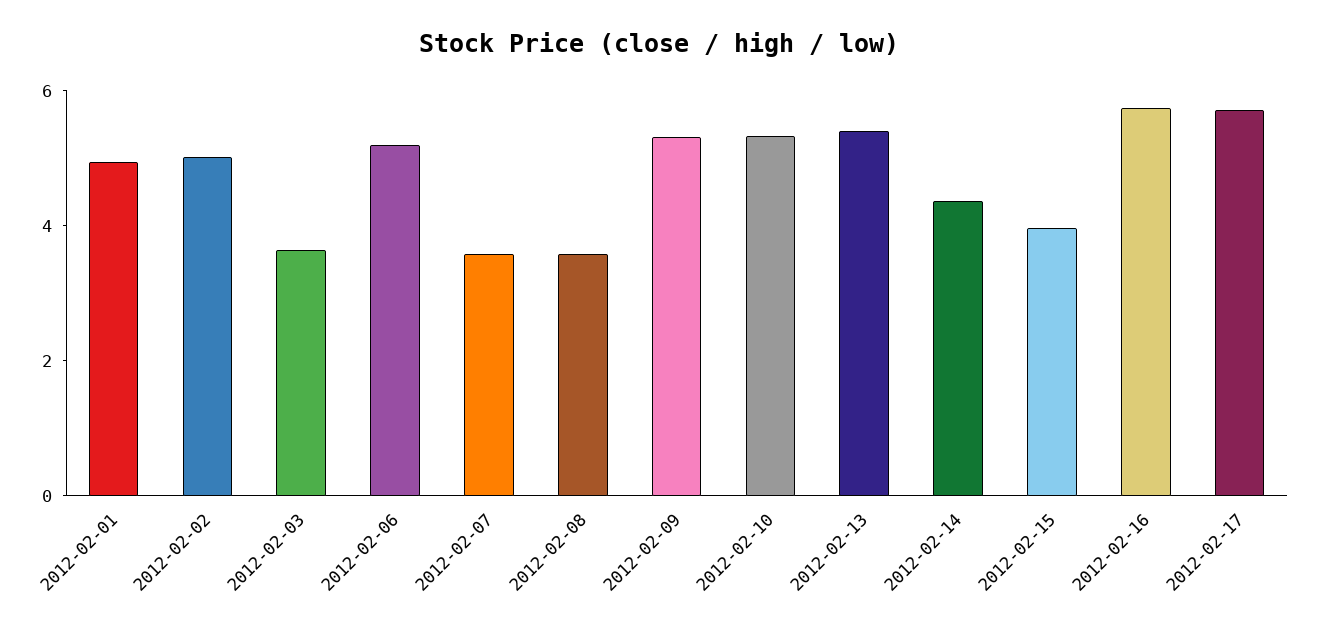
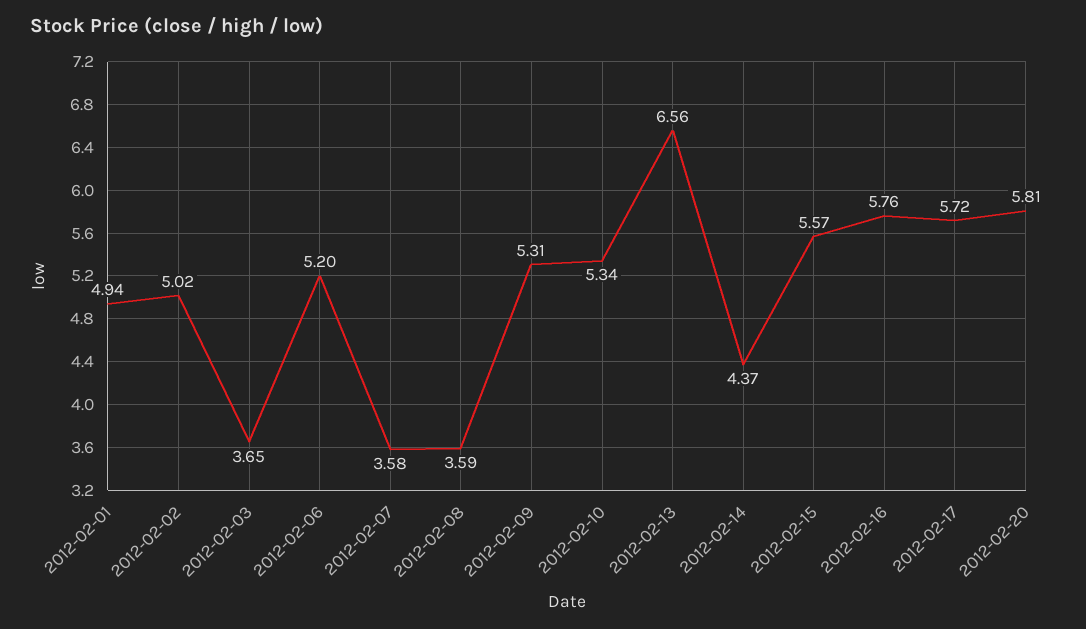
2012-02-13: 5.5 -> 6.56
2012-02-15: 4 -> 5.57
2012-02-20: none -> 5.81

